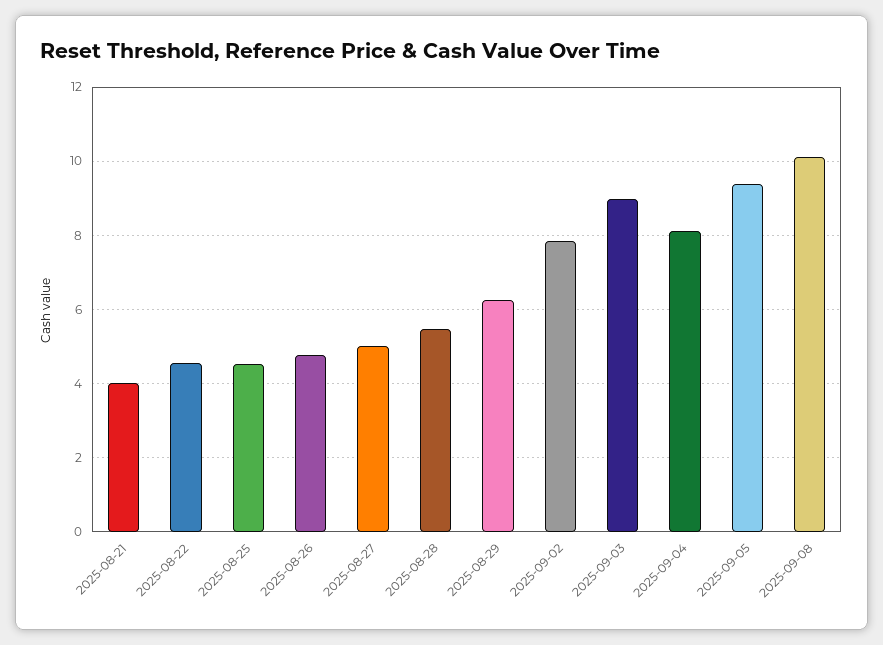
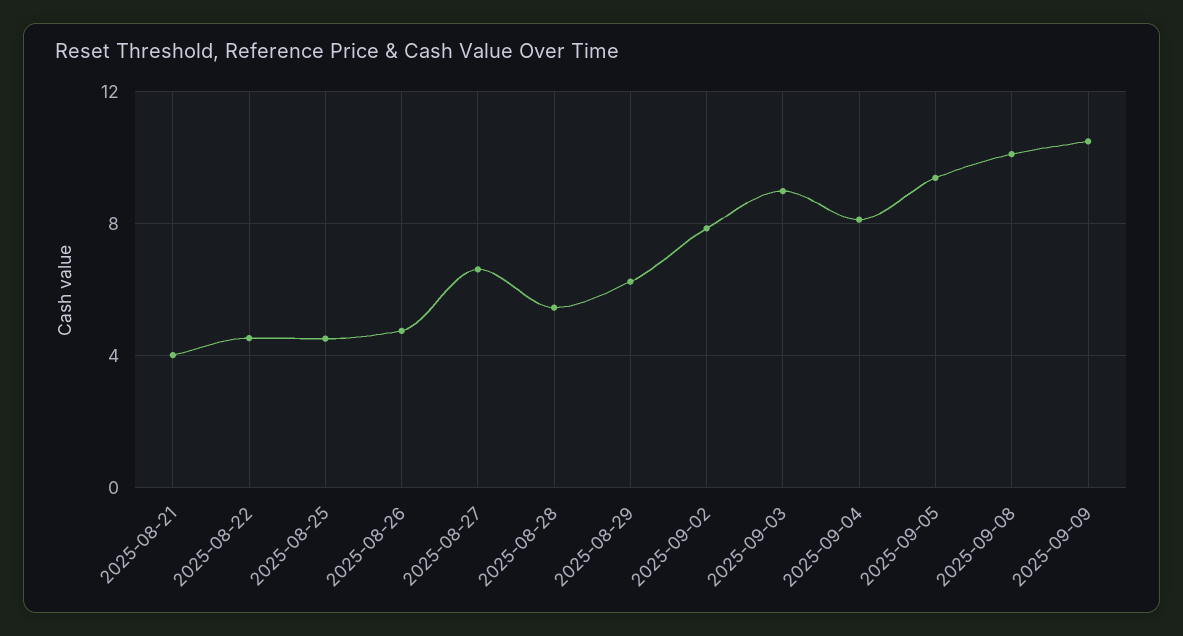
2025-08-27: 5 -> 6.5
2025-09-09: none -> 10.5

